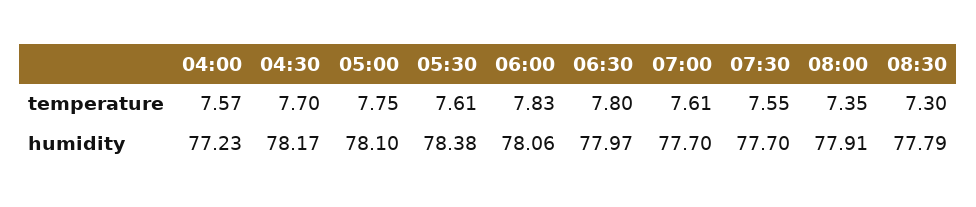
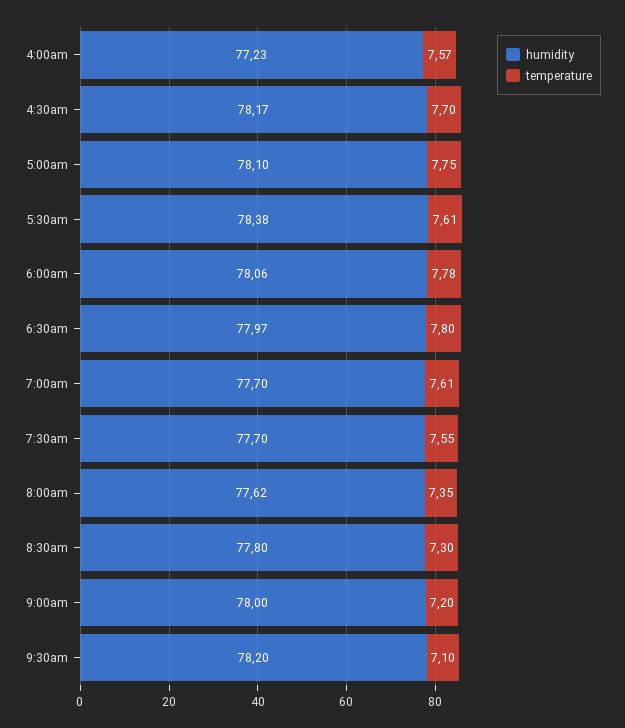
temperature, 06:00: 7.83 -> 7.78
humidity, 08:00: 77.91 -> 77.62
humidity, 08:30: 77.79 -> 77.8
humidity, 9:00am: none -> 78
temperature, 9:00am: none -> 7.2
humidity, 9:30am: none -> 78.2
temperature, 9:30am: none -> 7.1

